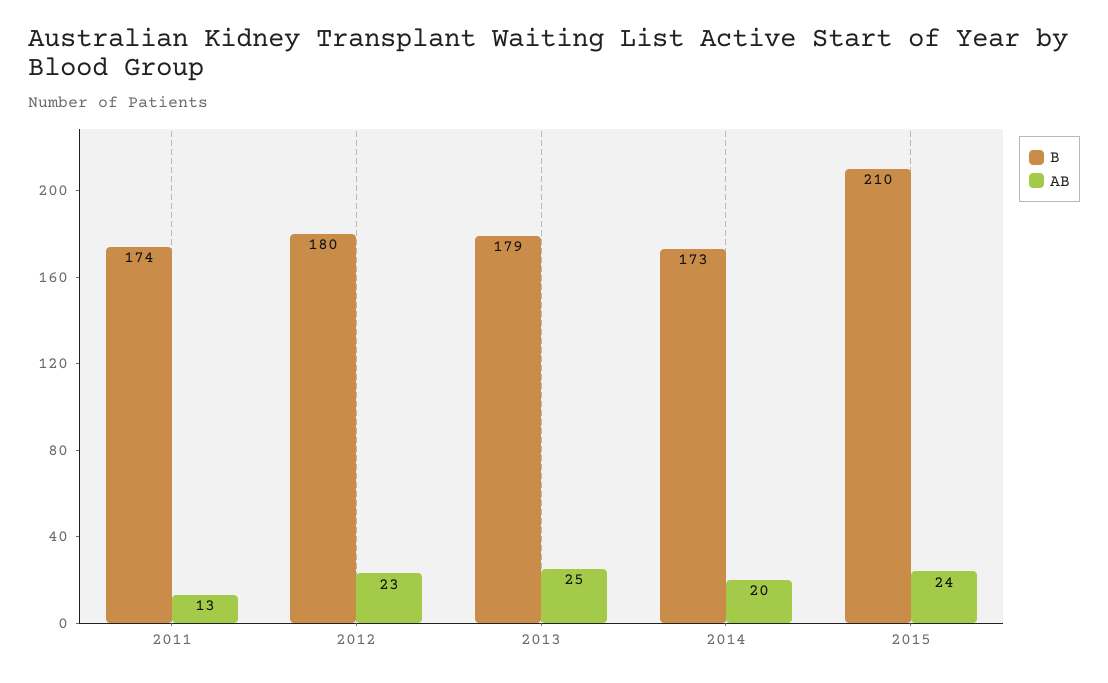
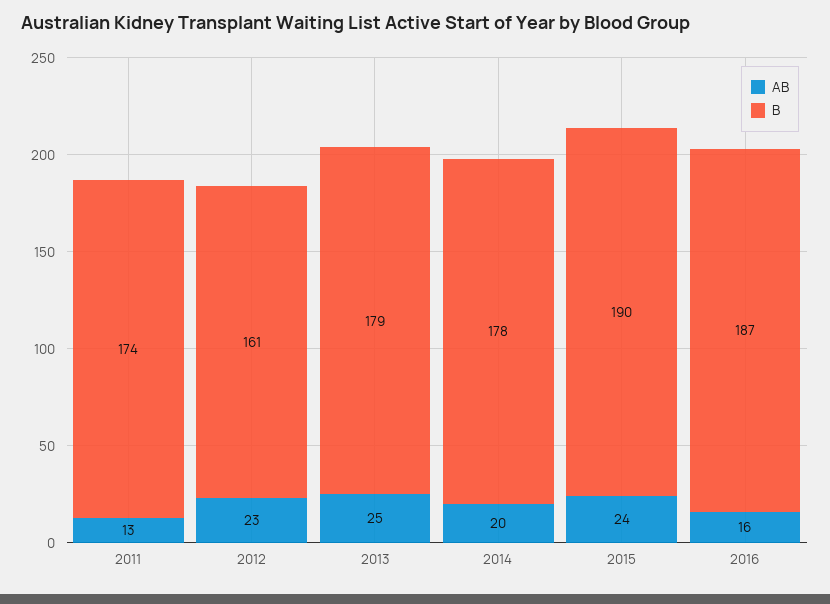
B, 2012: 180 -> 161
B, 2014: 173 -> 178
B, 2015: 210 -> 190
AB, 2016: none -> 16
B, 2016: none -> 187

